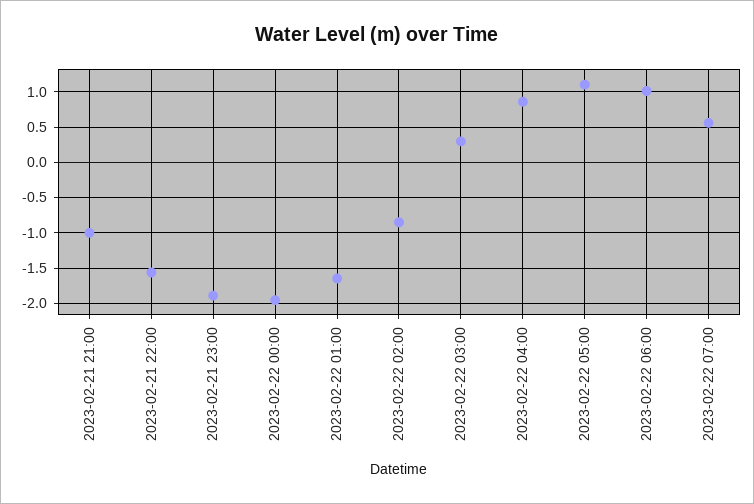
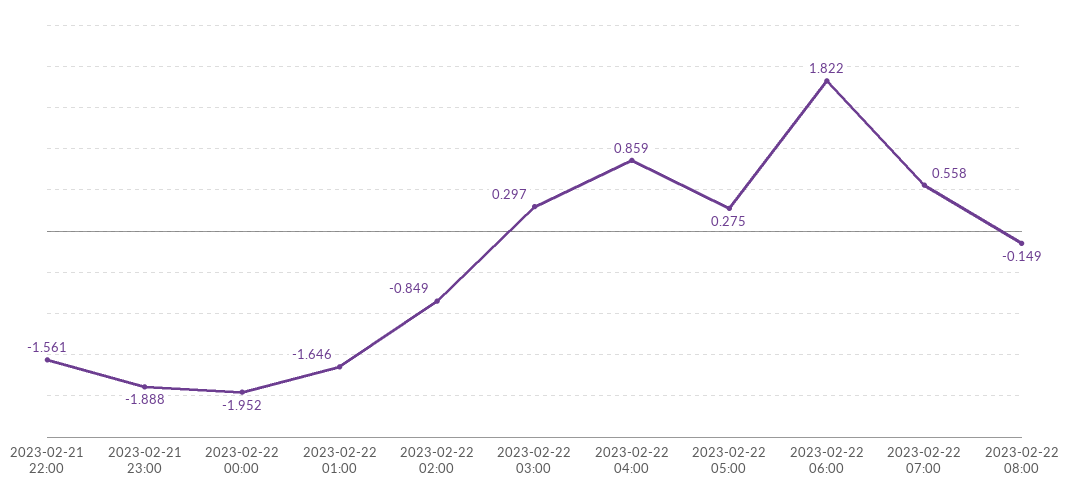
2023-02-21 21:00: -1 -> none
2023-02-22 05:00: 1.1 -> 0.275
2023-02-22 06:00: 1 -> 1.822
2023-02-22 08:00: none -> -0.149

